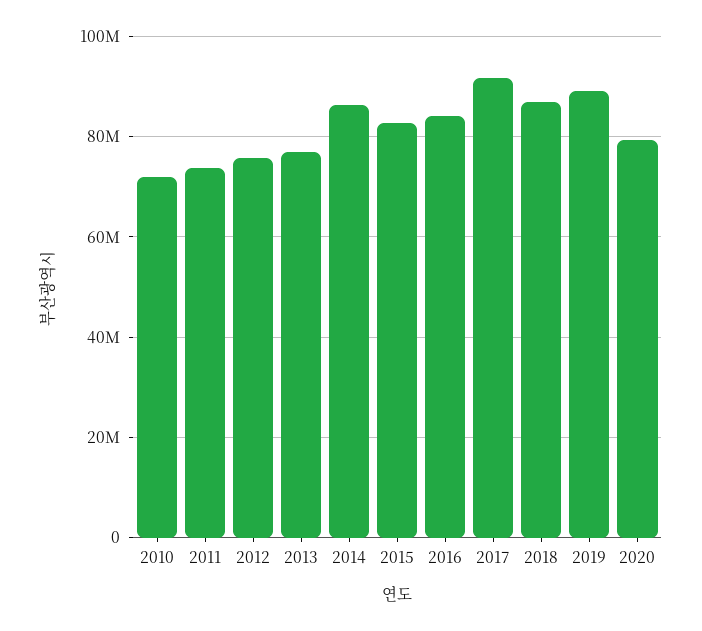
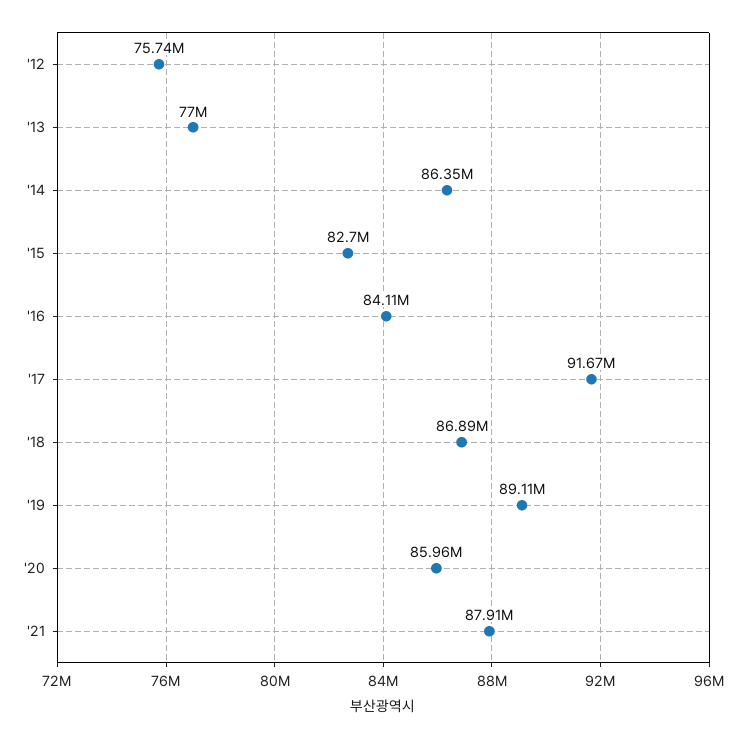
2010: 72000000 -> none
2011: 74000000 -> none
2020: 80000000 -> 85960000
'21: none -> 87910000

